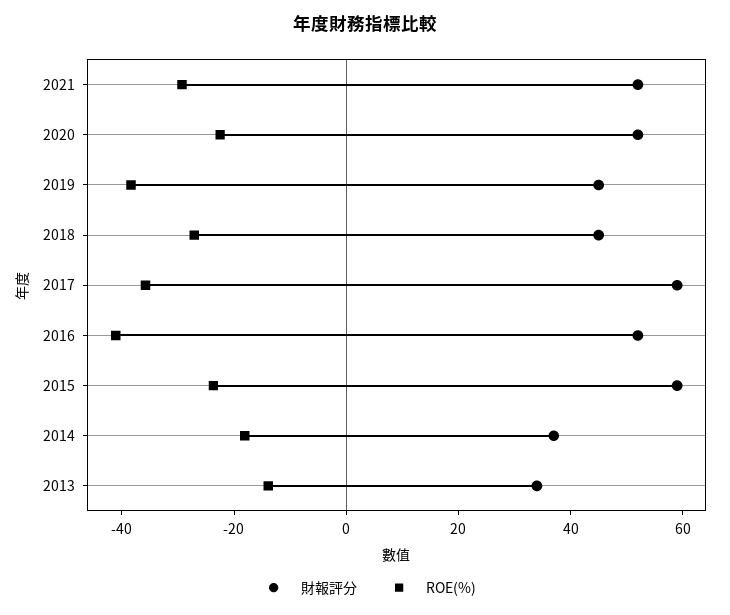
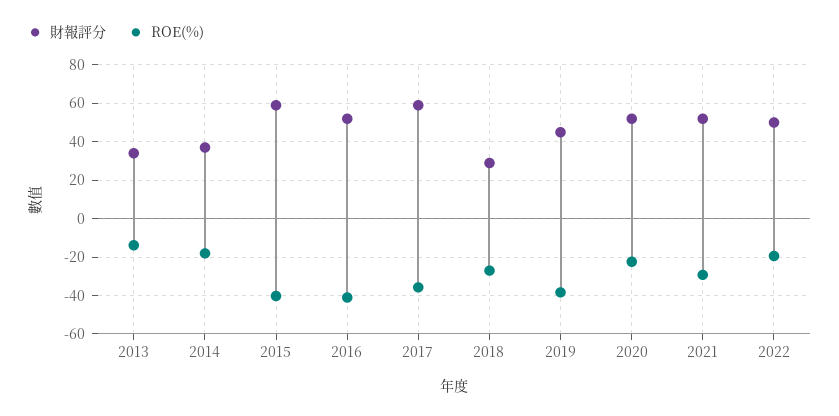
財報評分, 2018: 45 -> 30
ROE(%), 2015: -25 -> -40
財報評分, 2022: none -> 50
ROE(%), 2022: none -> -20

